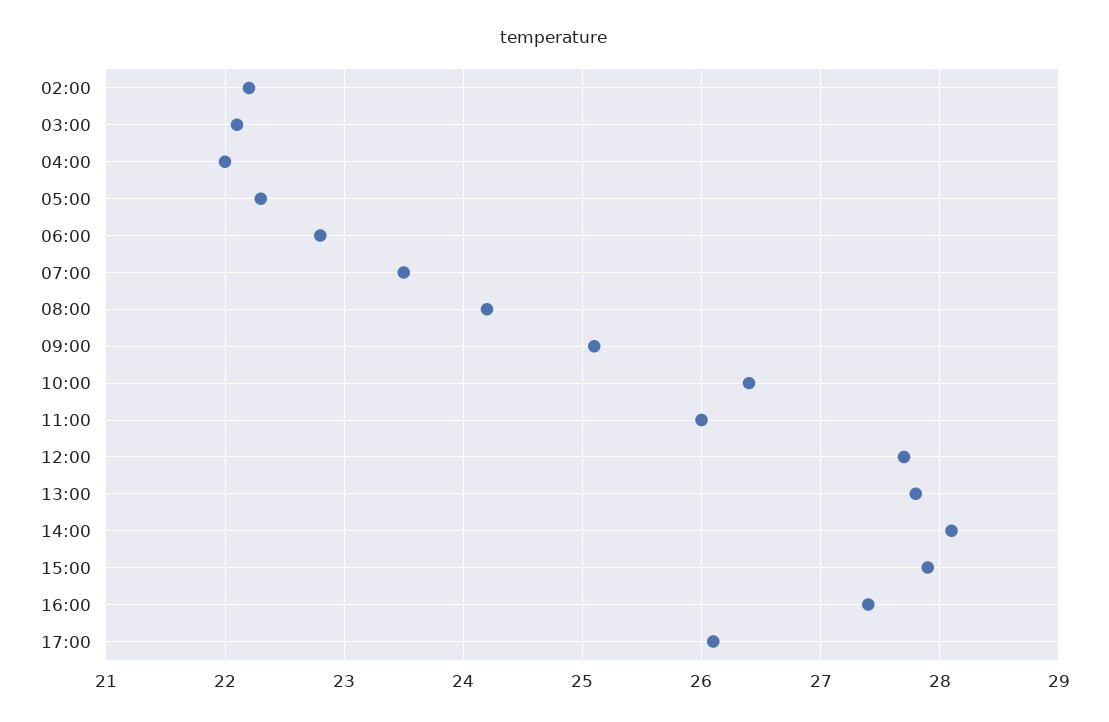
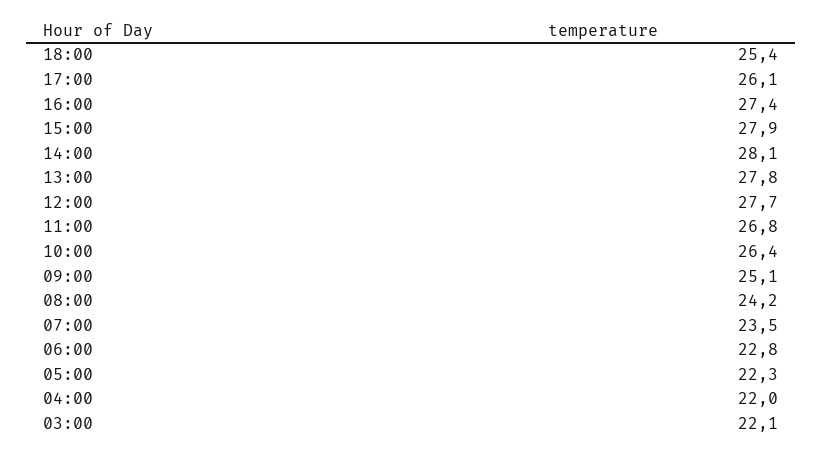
02:00: 22.2 -> none
11:00: 26 -> 26.8
18:00: none -> 25.4

